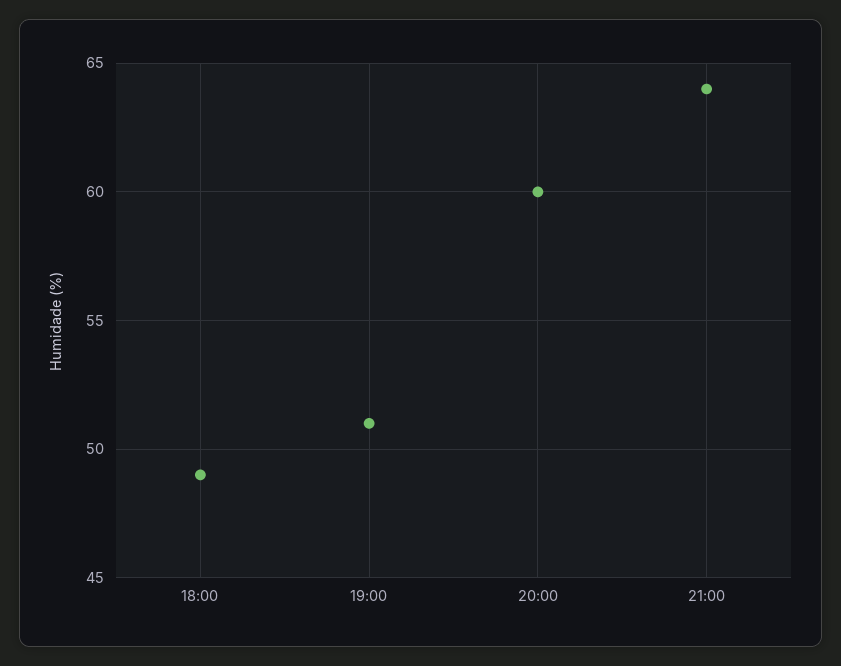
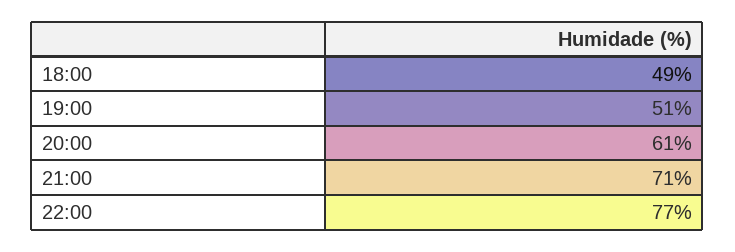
20:00: 60 -> 61
21:00: 64 -> 71
22:00: none -> 77

